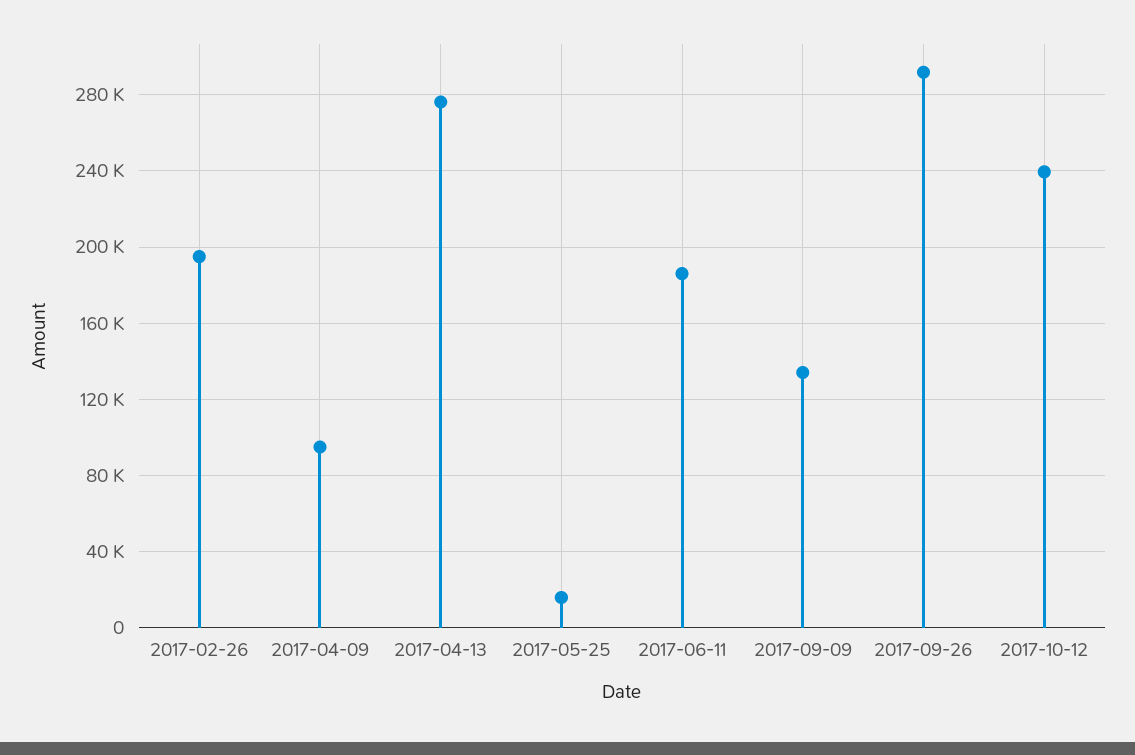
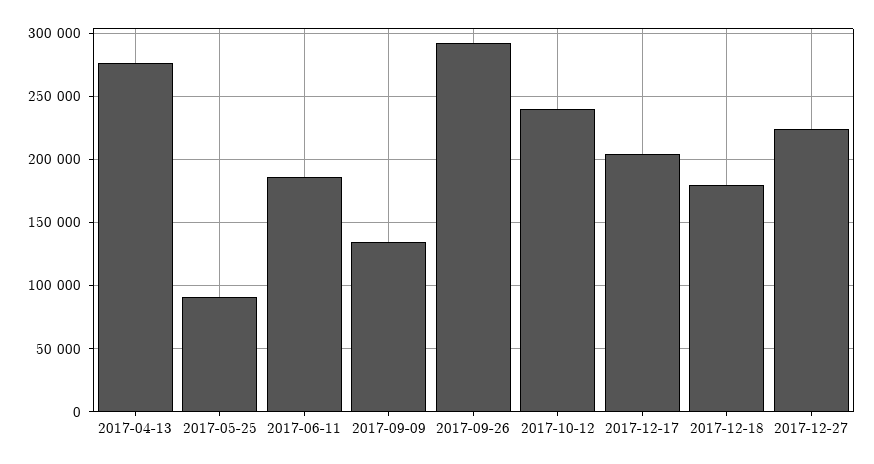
2017-02-26: 195000 -> none
2017-04-09: 95000 -> none
2017-05-25: 15000 -> 90000
2017-12-17: none -> 205000
2017-12-18: none -> 180000
2017-12-27: none -> 225000

